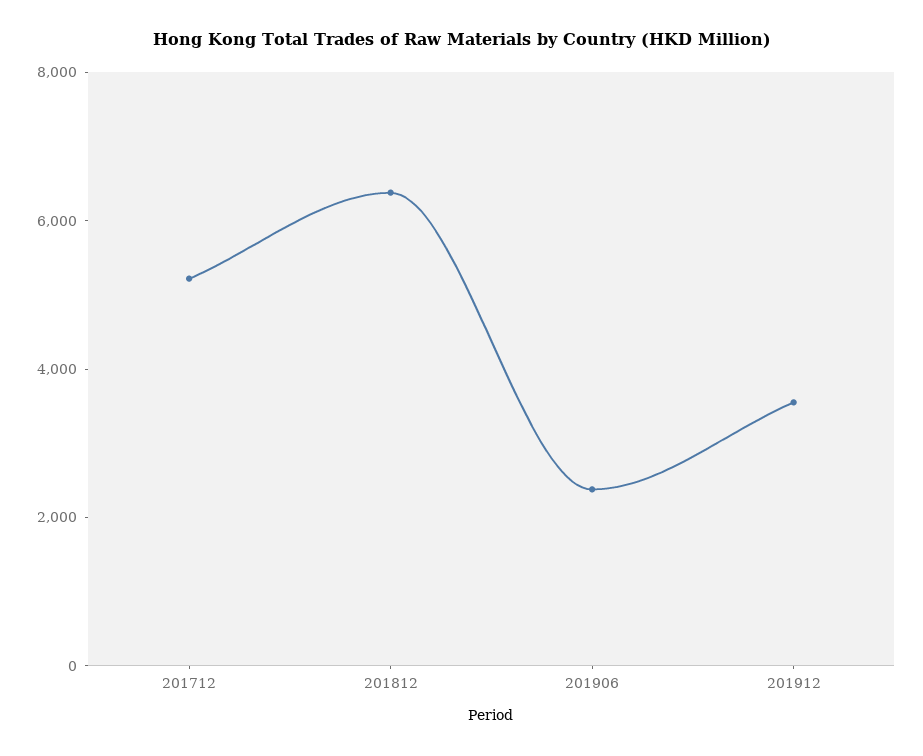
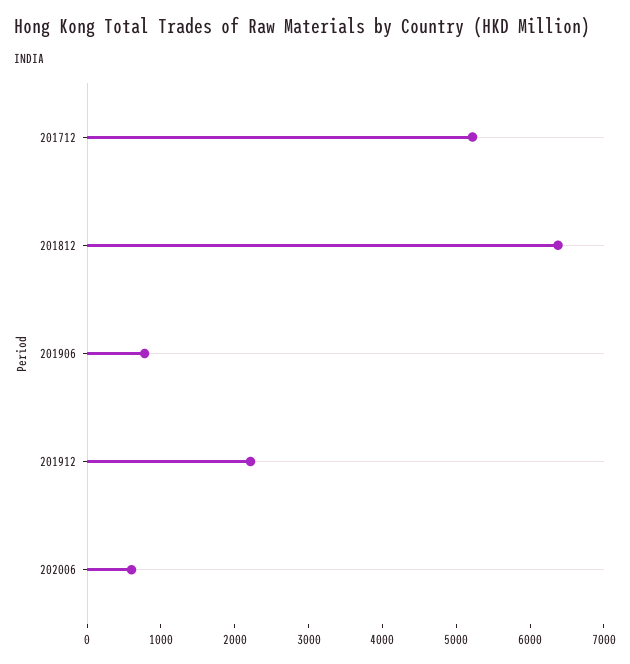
201906: 2500 -> 800
201912: 3500 -> 2200
202006: none -> 600

